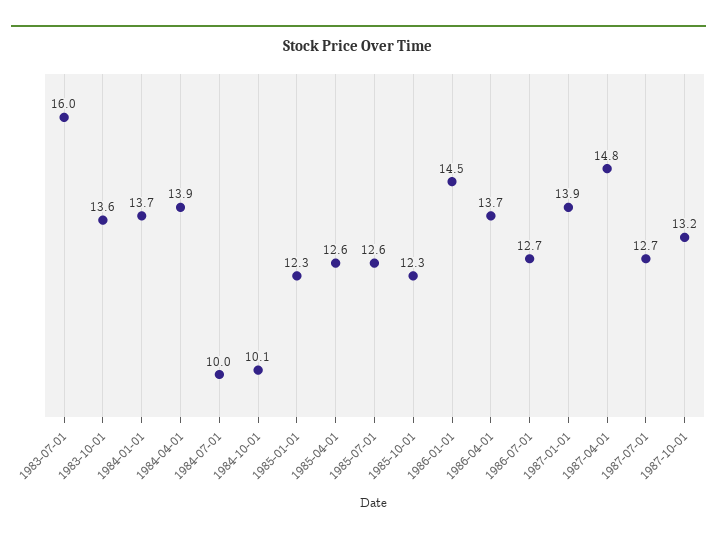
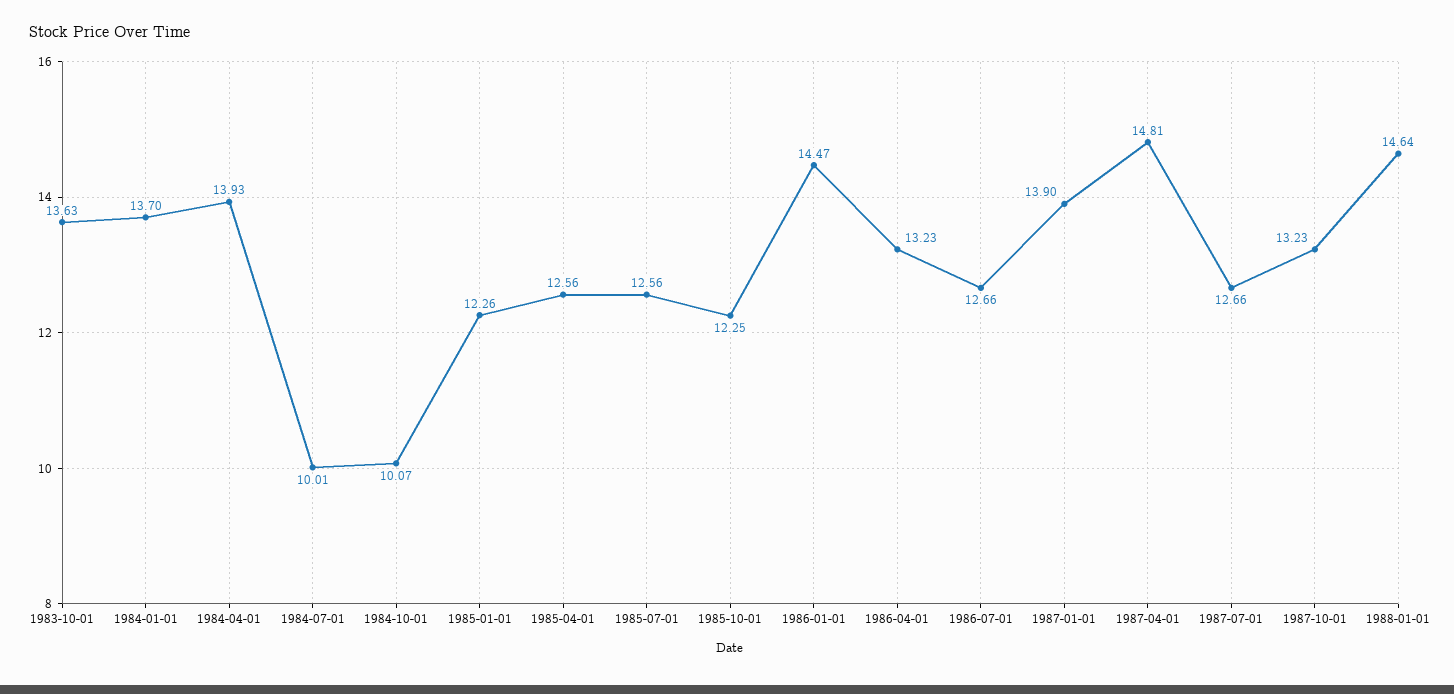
1983-07-01: 16 -> none
1986-04-01: 13.7 -> 13.23
1988-01-01: none -> 14.64

